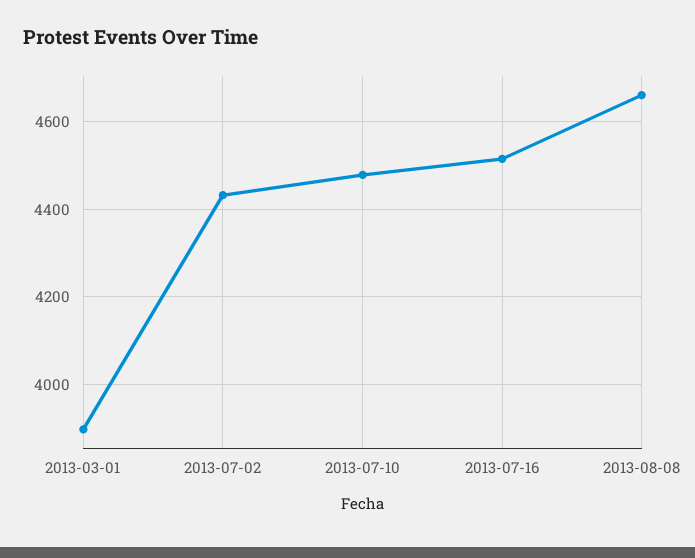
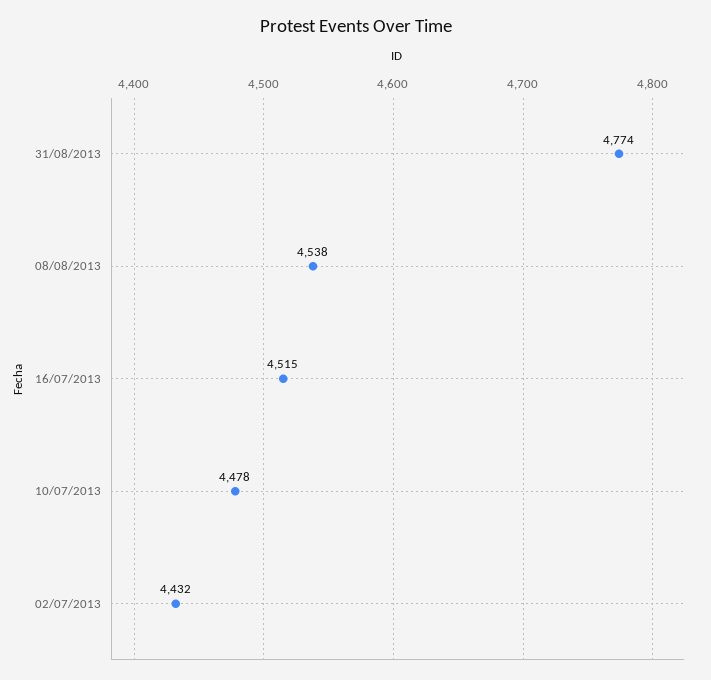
2013-03-01: 3900 -> none
2013-08-08: 4660 -> 4538
31/08/2013: none -> 4774

